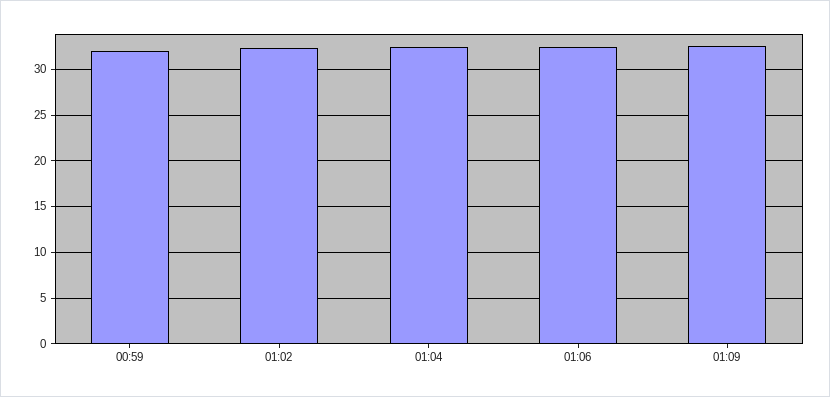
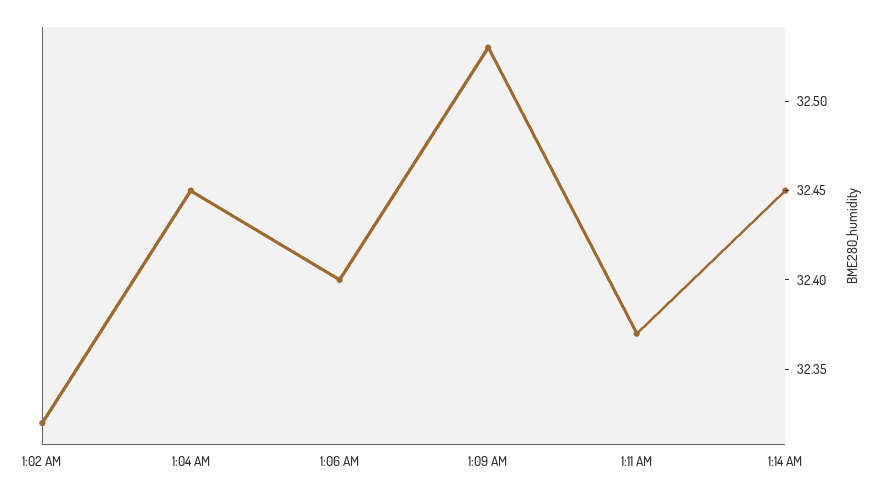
00:59: 32 -> none
1:11 AM: none -> 32.37
1:14 AM: none -> 32.45

